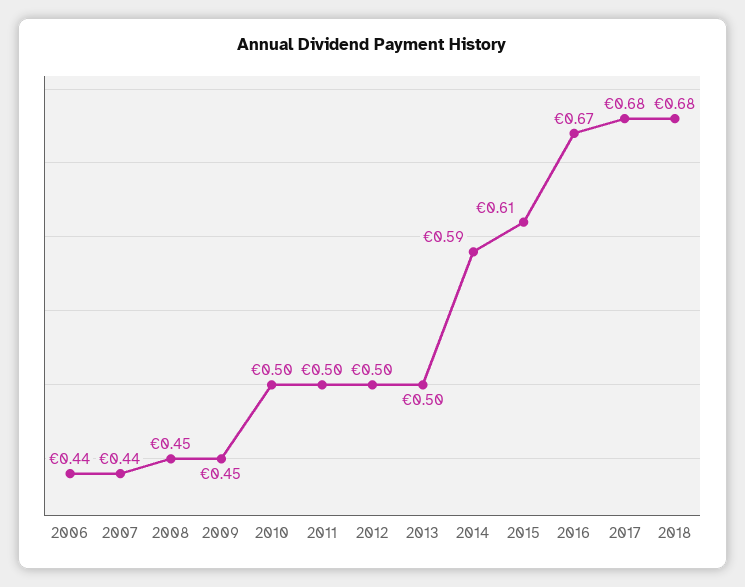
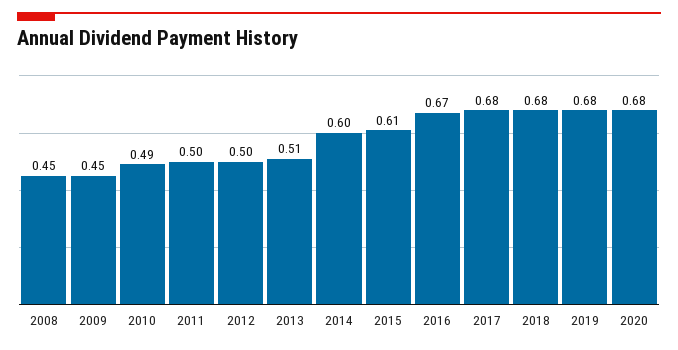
2006: 0.44 -> none
2007: 0.44 -> none
2010: 0.5 -> 0.49
2013: 0.5 -> 0.51
2014: 0.59 -> 0.6
2019: none -> 0.68
2020: none -> 0.68

